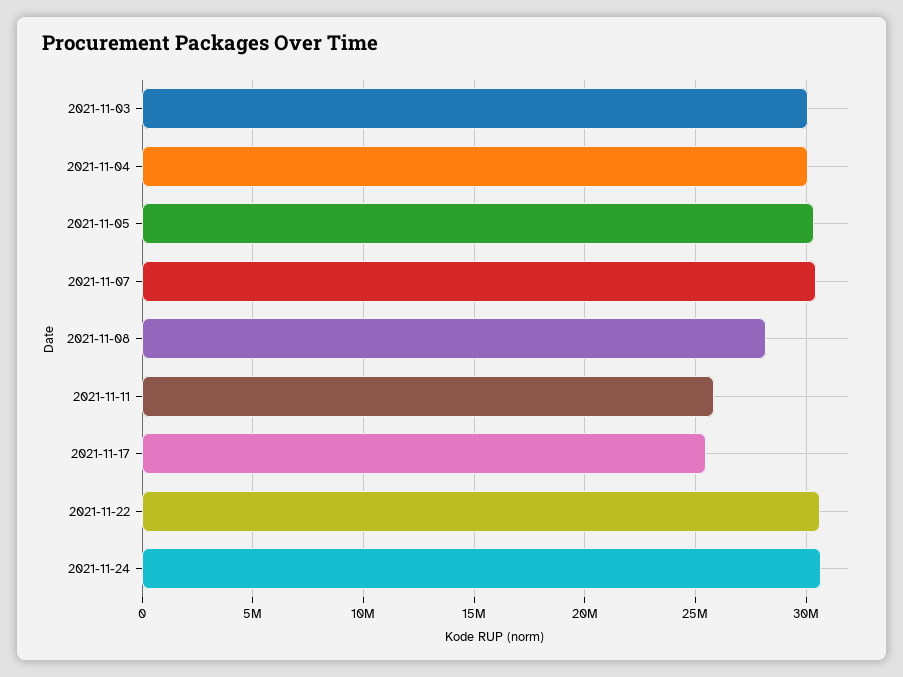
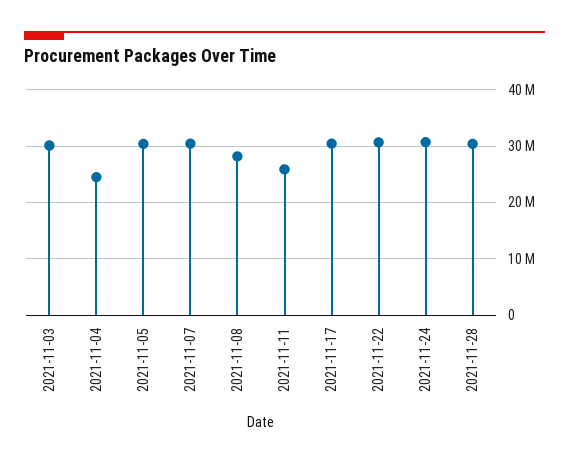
2021-11-04: 30000000 -> 24000000
2021-11-17: 25500000 -> 30000000
2021-11-28: none -> 30000000

